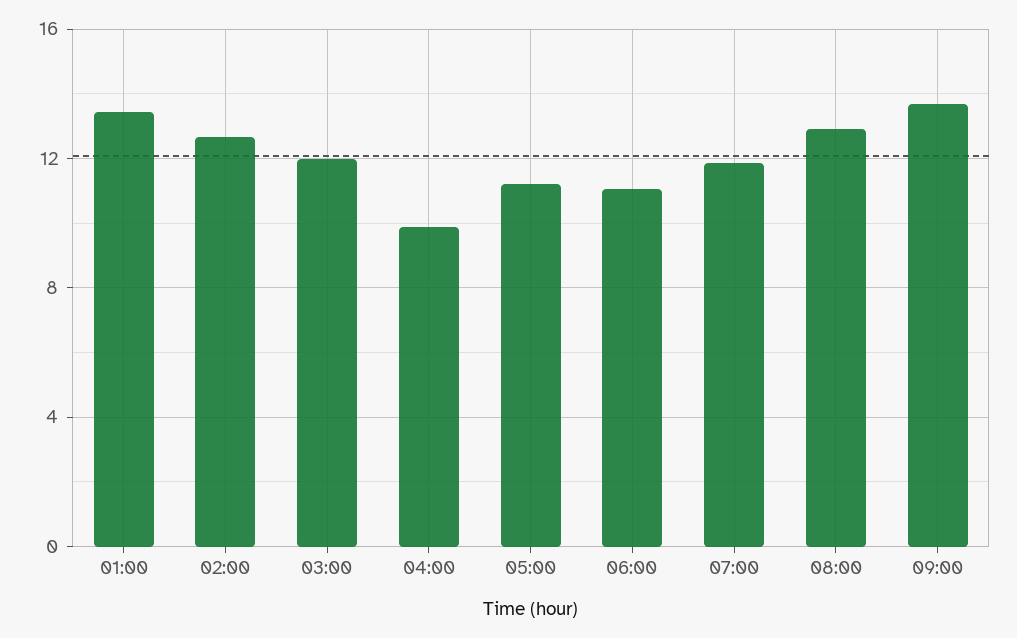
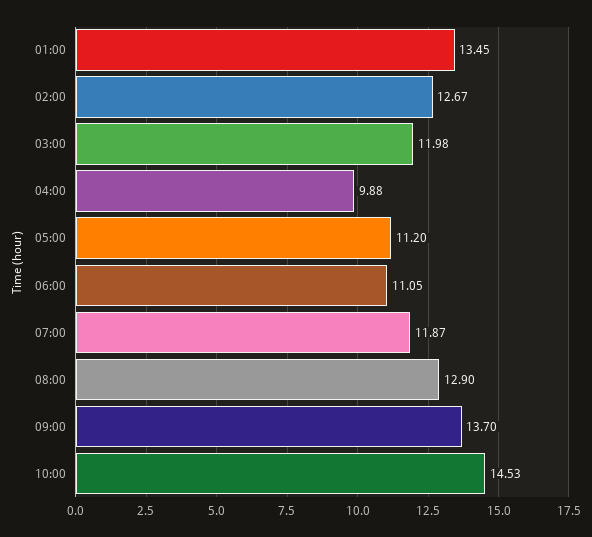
10:00: none -> 14.53

